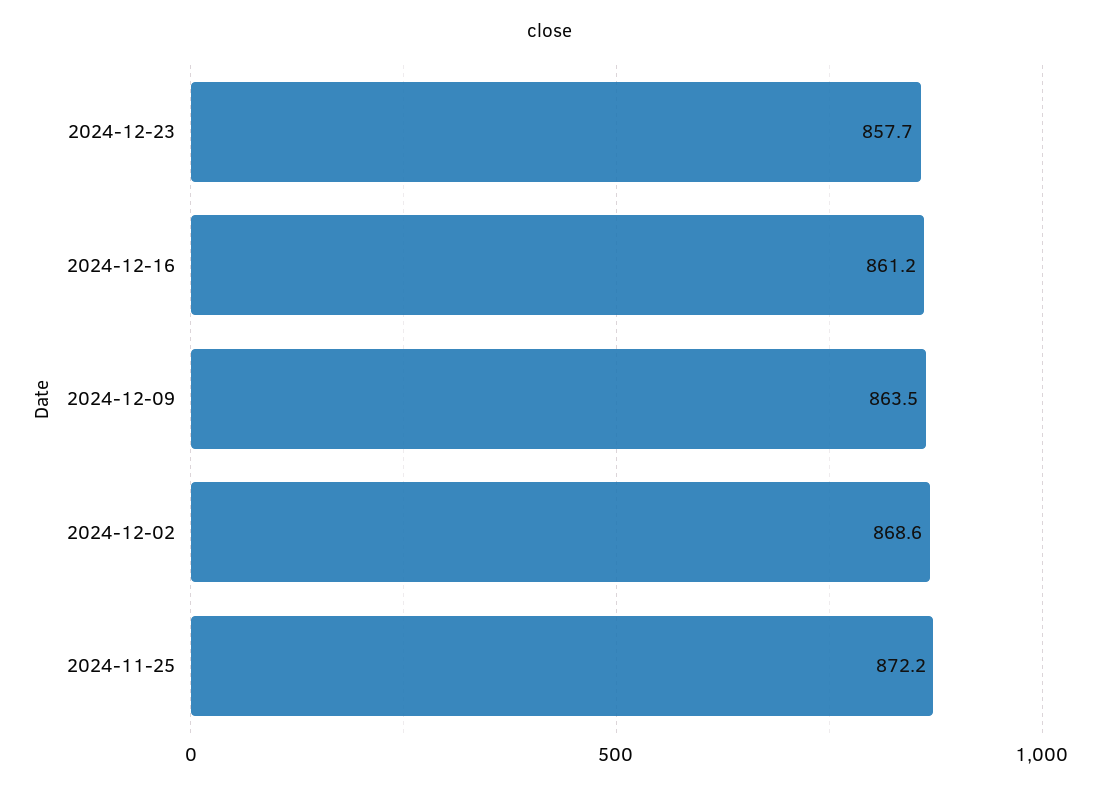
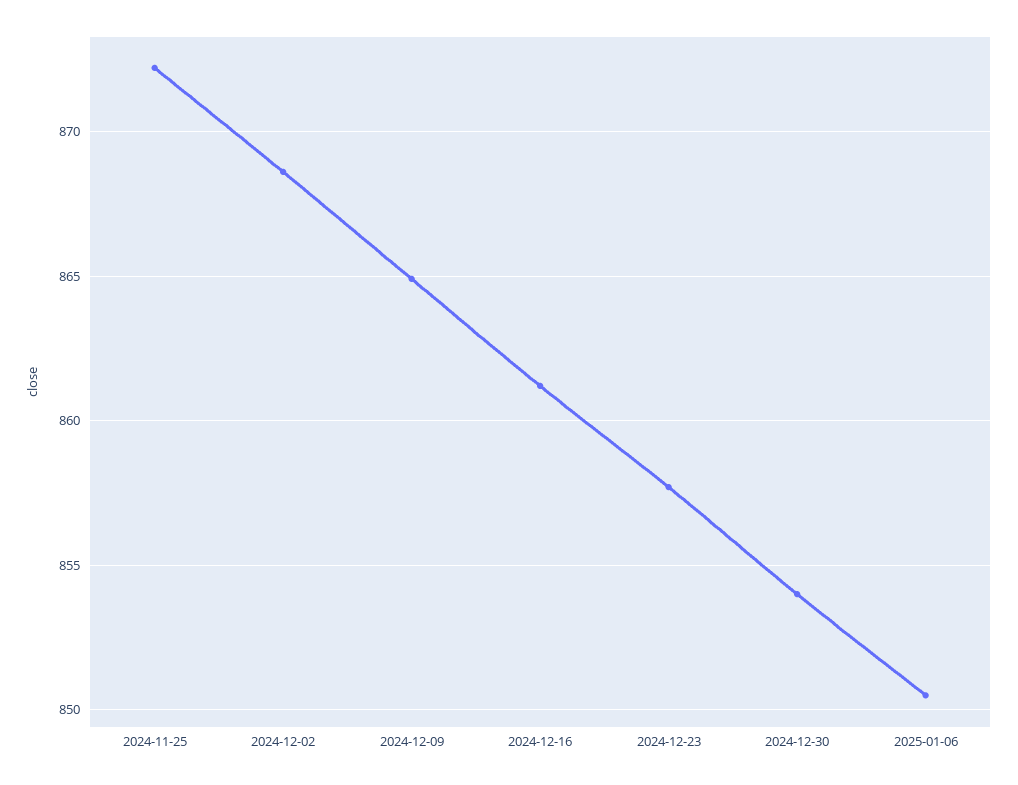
2024-12-09: 863.5 -> 865
2024-12-30: none -> 854
2025-01-06: none -> 850.5

